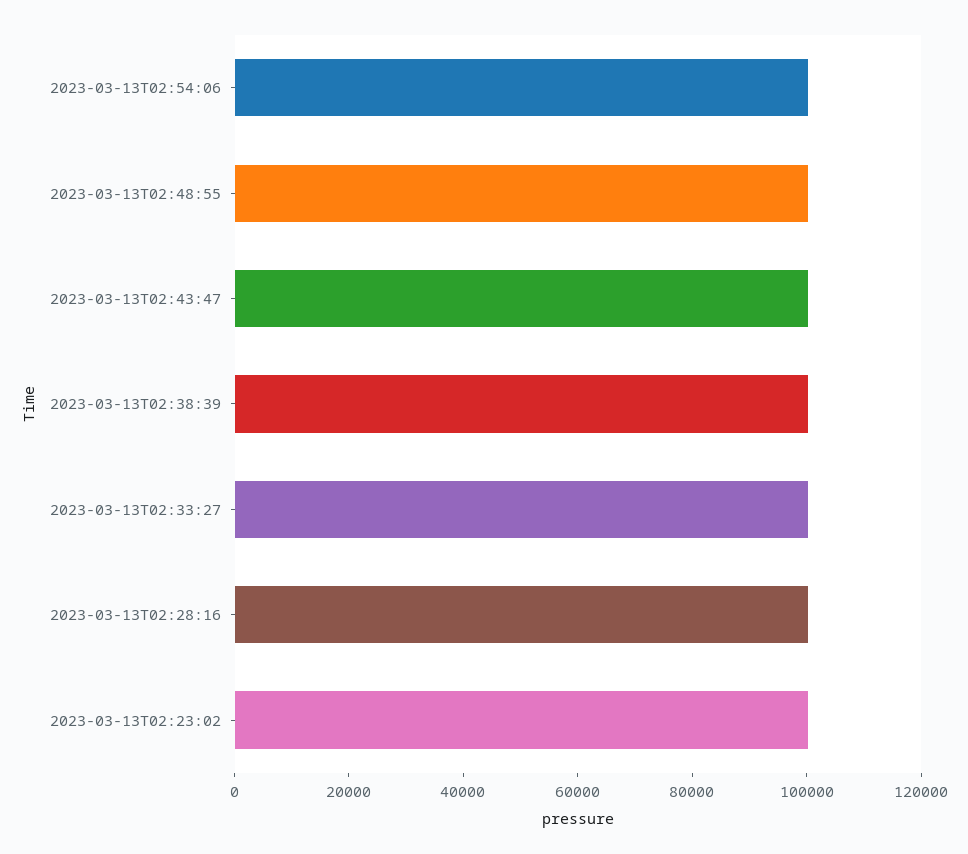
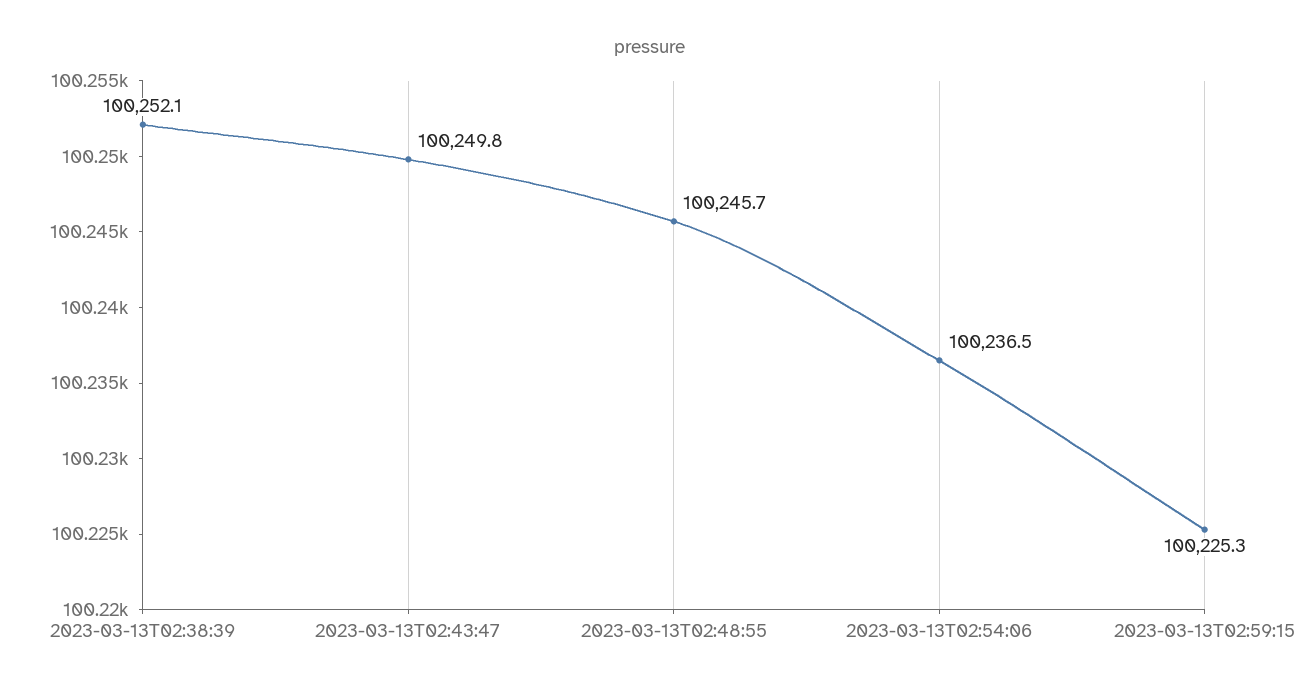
2023-03-13T02:33:27: 100000 -> none
2023-03-13T02:28:16: 100000 -> none
2023-03-13T02:23:02: 100000 -> none
2023-03-13T02:59:15: none -> 100225.3

